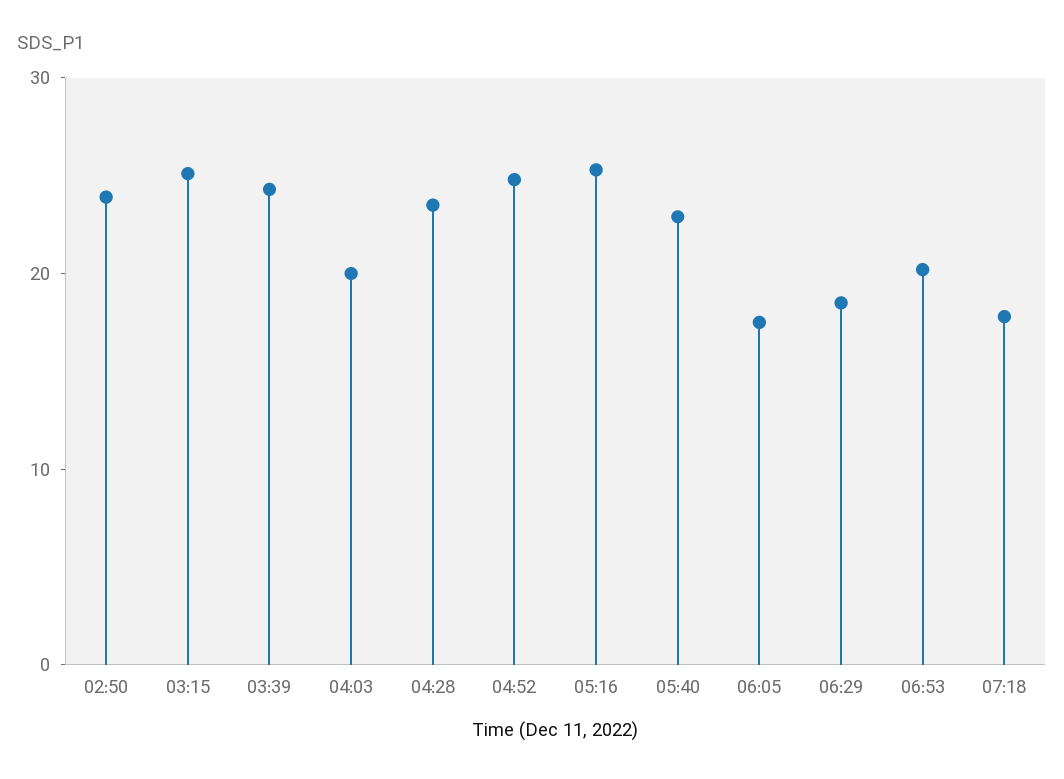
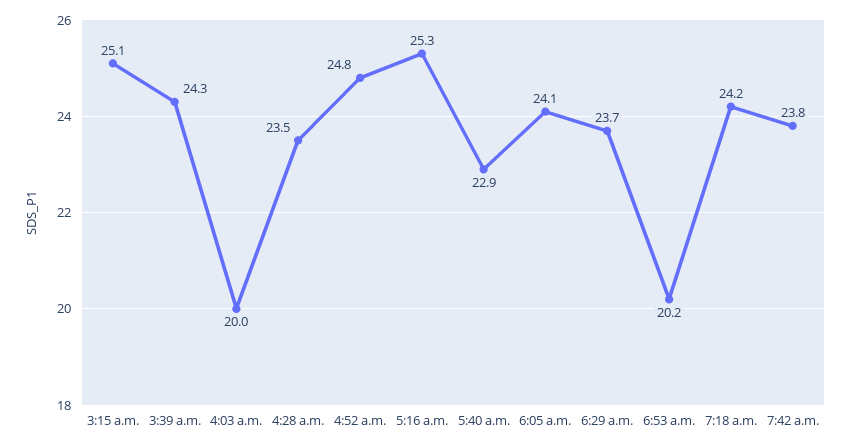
02:50: 24 -> none
06:05: 18 -> 24.1
06:29: 18 -> 23.7
07:18: 18 -> 24.2
7:42 a.m.: none -> 23.8

